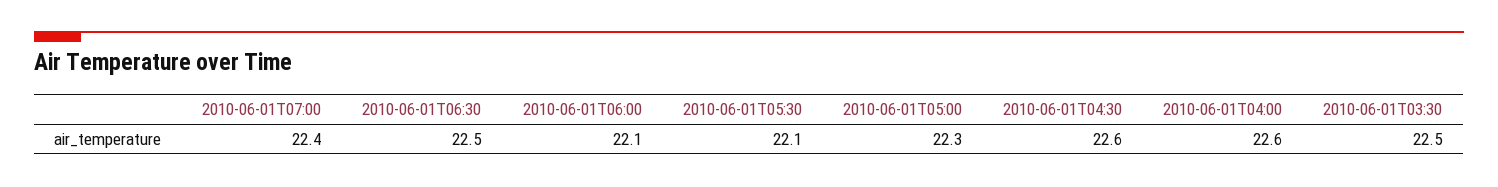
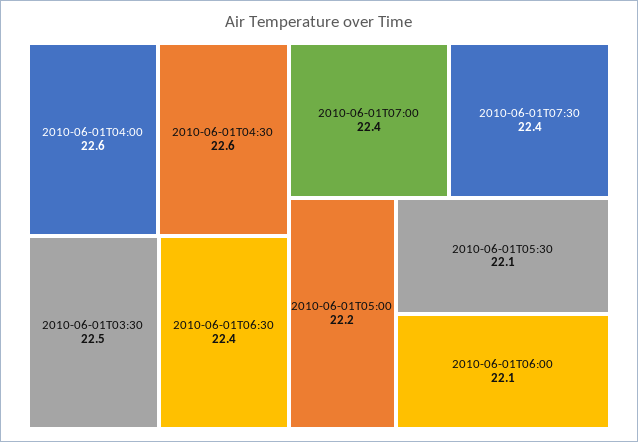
2010-06-01T06:30: 22.5 -> 22.4
2010-06-01T05:00: 22.3 -> 22.2
2010-06-01T07:30: none -> 22.4

